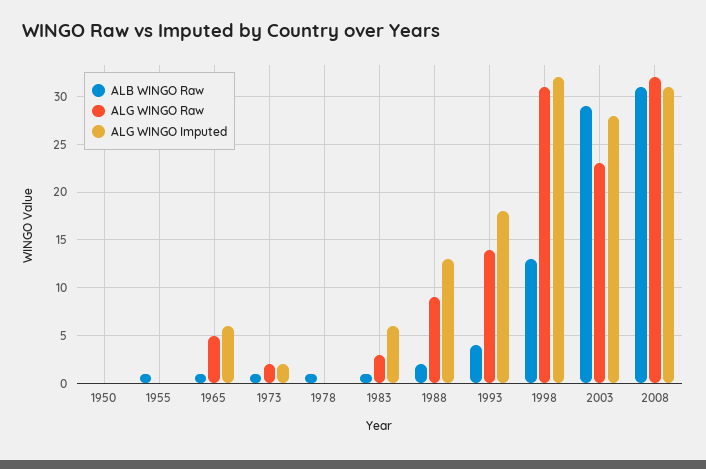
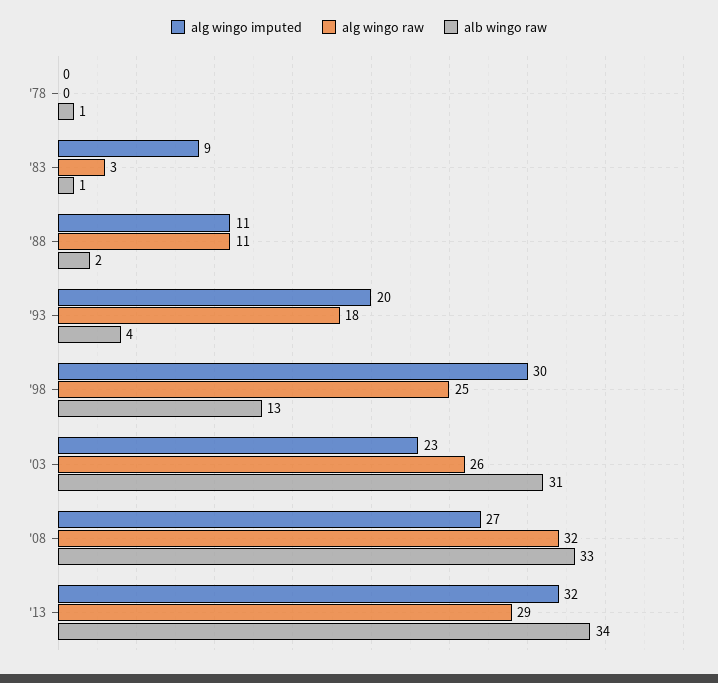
ALB WINGO Raw, 1950: 0 -> none
ALG WINGO Raw, 1950: 0 -> none
ALG WINGO Imputed, 1950: 0 -> none
ALB WINGO Raw, 1955: 1 -> none
ALG WINGO Raw, 1955: 0 -> none
ALG WINGO Imputed, 1955: 0 -> none
ALB WINGO Raw, 1965: 1 -> none
ALG WINGO Raw, 1965: 5 -> none
ALG WINGO Imputed, 1965: 6 -> none
ALB WINGO Raw, 1973: 1 -> none
ALG WINGO Raw, 1973: 2 -> none
ALG WINGO Imputed, 1973: 2 -> none
ALG WINGO Imputed, 1983: 6 -> 9
ALG WINGO Raw, 1988: 9 -> 11
ALG WINGO Imputed, 1988: 13 -> 11
ALG WINGO Raw, 1993: 14 -> 18
ALG WINGO Imputed, 1993: 18 -> 20
ALG WINGO Raw, 1998: 31 -> 25
ALG WINGO Imputed, 1998: 32 -> 30
ALB WINGO Raw, 2003: 29 -> 31
ALG WINGO Raw, 2003: 23 -> 26
ALG WINGO Imputed, 2003: 28 -> 23
ALB WINGO Raw, 2008: 31 -> 33
ALG WINGO Imputed, 2008: 31 -> 27
ALG WINGO Imputed, '13: none -> 32
ALG WINGO Raw, '13: none -> 29
ALB WINGO Raw, '13: none -> 34

